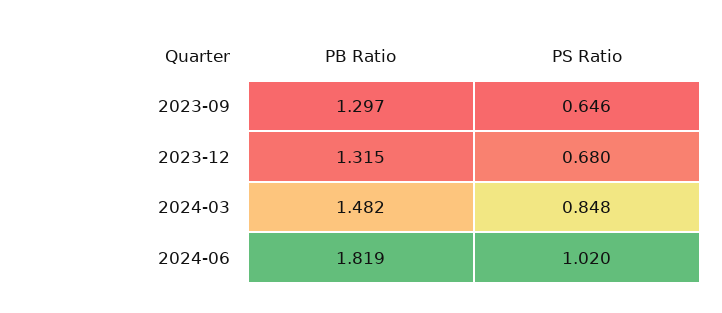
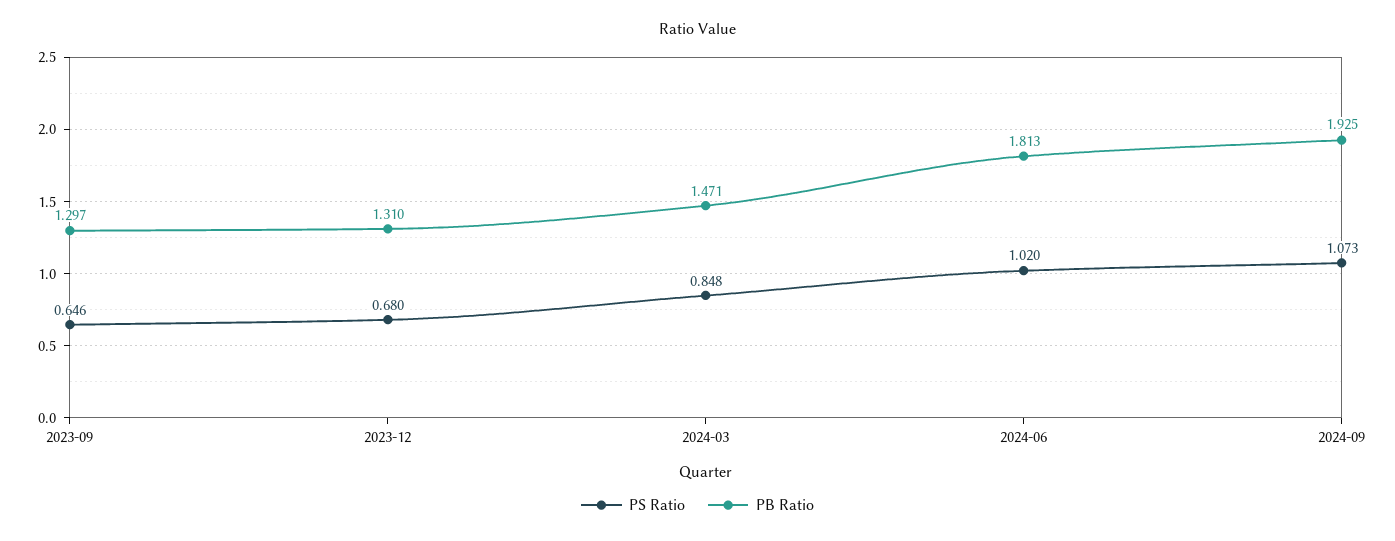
PB Ratio, 2023-12: 1.315 -> 1.31
PB Ratio, 2024-03: 1.482 -> 1.471
PB Ratio, 2024-06: 1.819 -> 1.813
PS Ratio, 2024-09: none -> 1.073
PB Ratio, 2024-09: none -> 1.925

